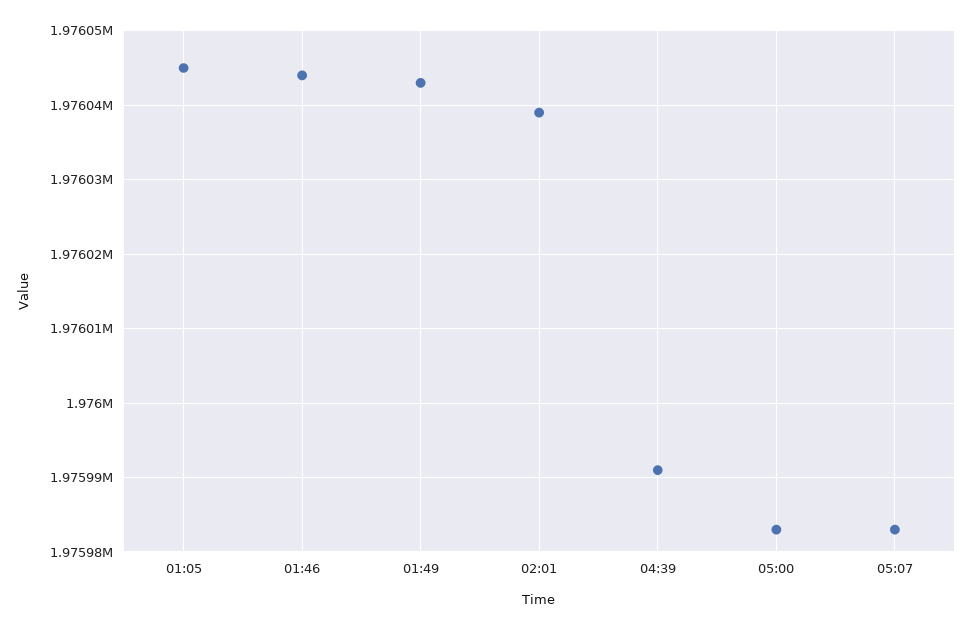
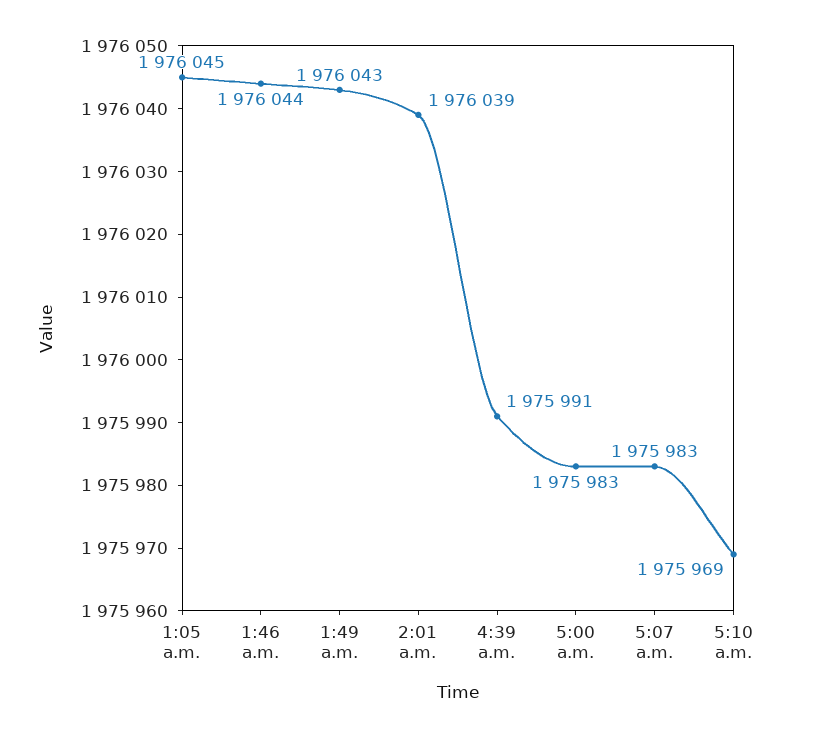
5:10 a.m.: none -> 1975969

